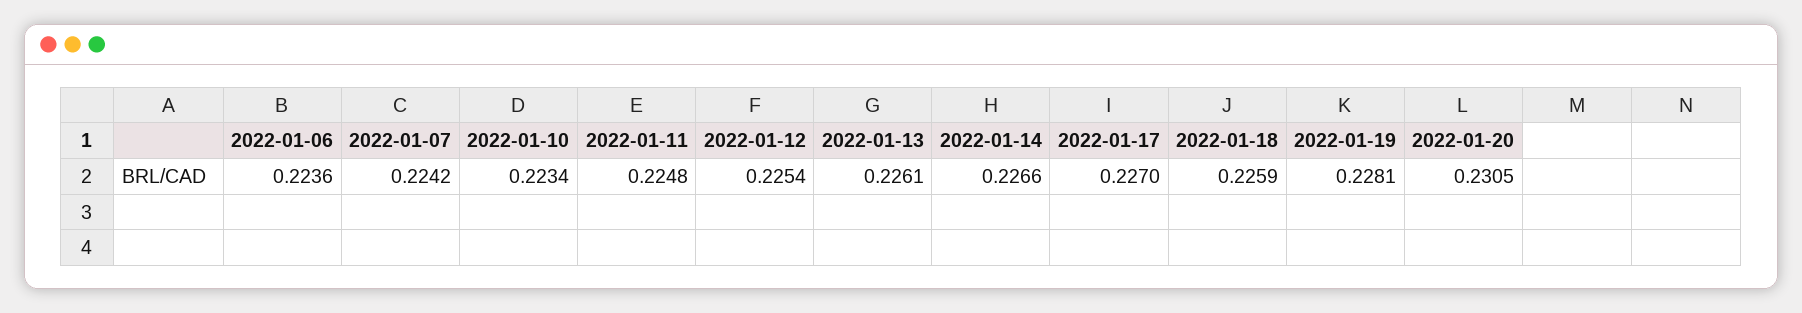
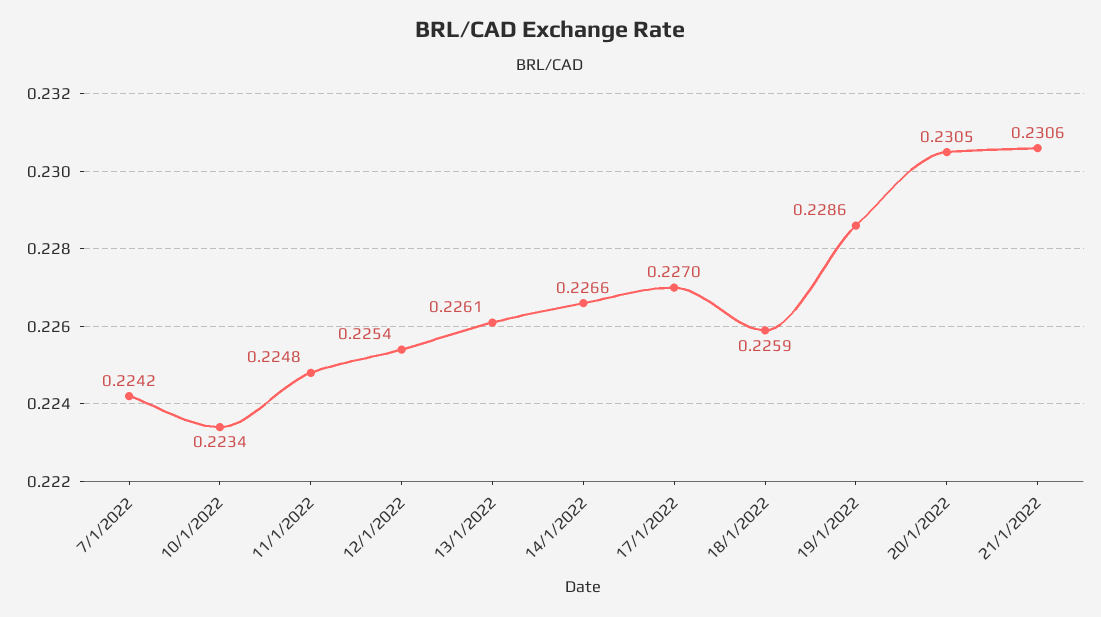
2022-01-06: 0.2236 -> none
2022-01-19: 0.2281 -> 0.2286
21/1/2022: none -> 0.2306

